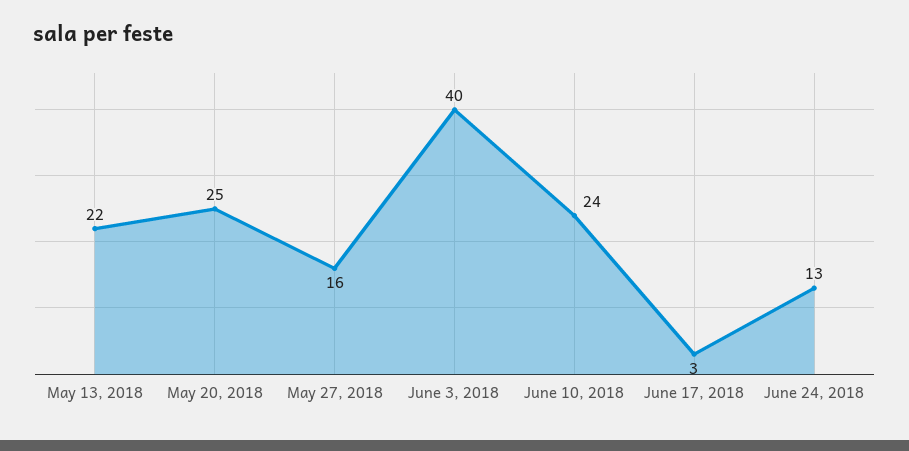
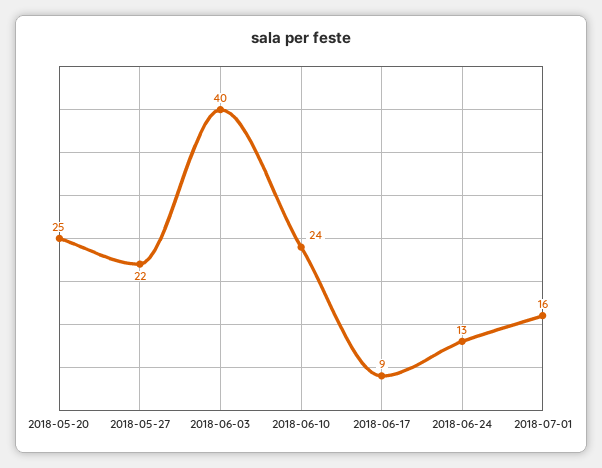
May 13, 2018: 22 -> none
May 27, 2018: 16 -> 22
June 17, 2018: 3 -> 9
2018-07-01: none -> 16

